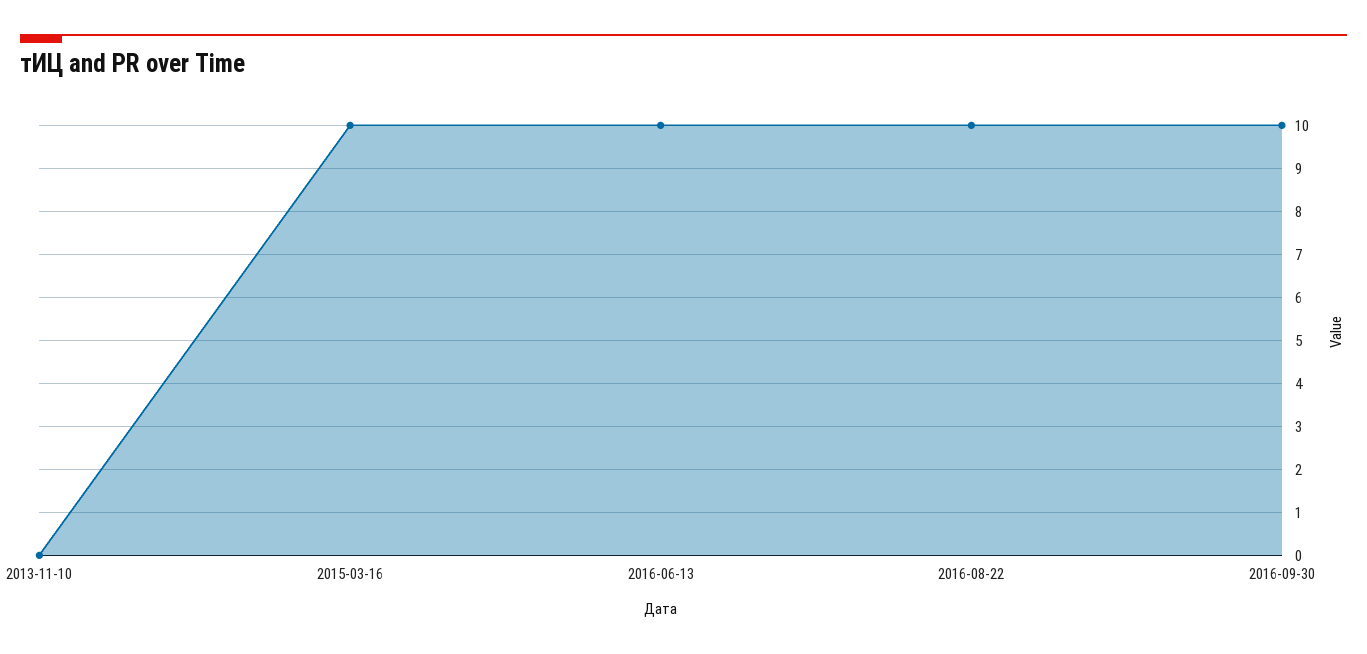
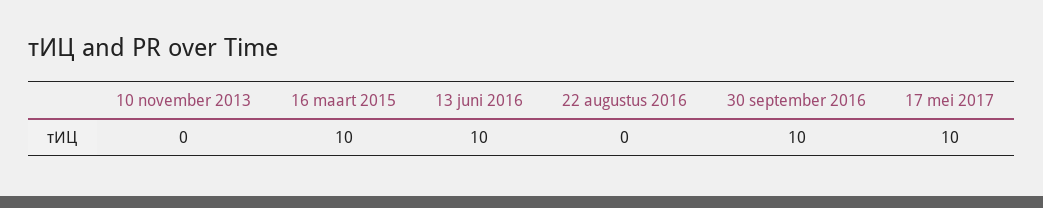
2016-08-22: 10 -> 0
17 mei 2017: none -> 10

